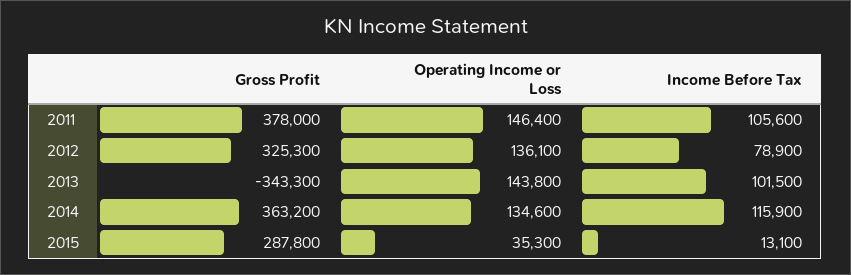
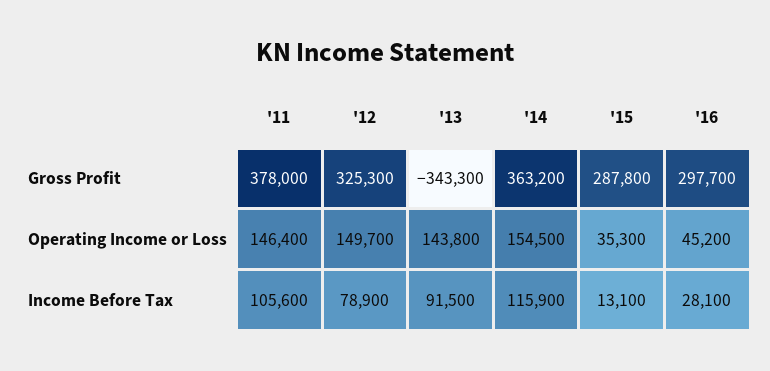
Operating Income or Loss, 2012: 136100 -> 149700
Income Before Tax, 2013: 101500 -> 91500
Operating Income or Loss, 2014: 134600 -> 154500
Gross Profit, '16: none -> 297700
Operating Income or Loss, '16: none -> 45200
Income Before Tax, '16: none -> 28100

